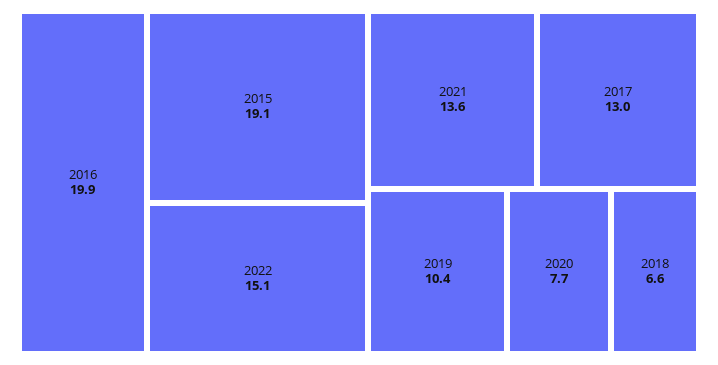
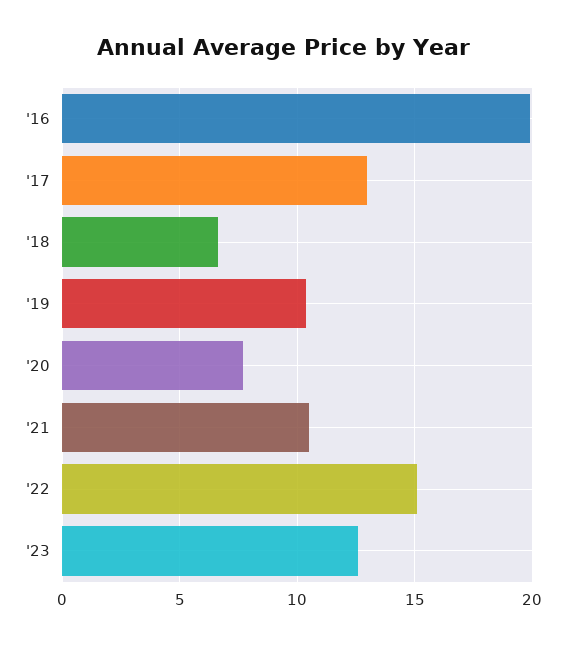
2015: 19.1 -> none
2021: 13.6 -> 10.5
'23: none -> 12.5

